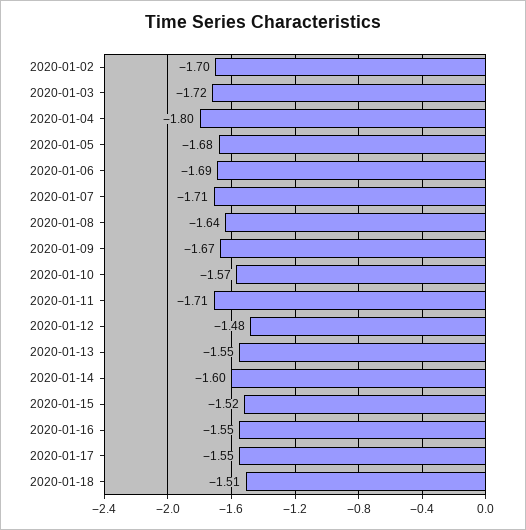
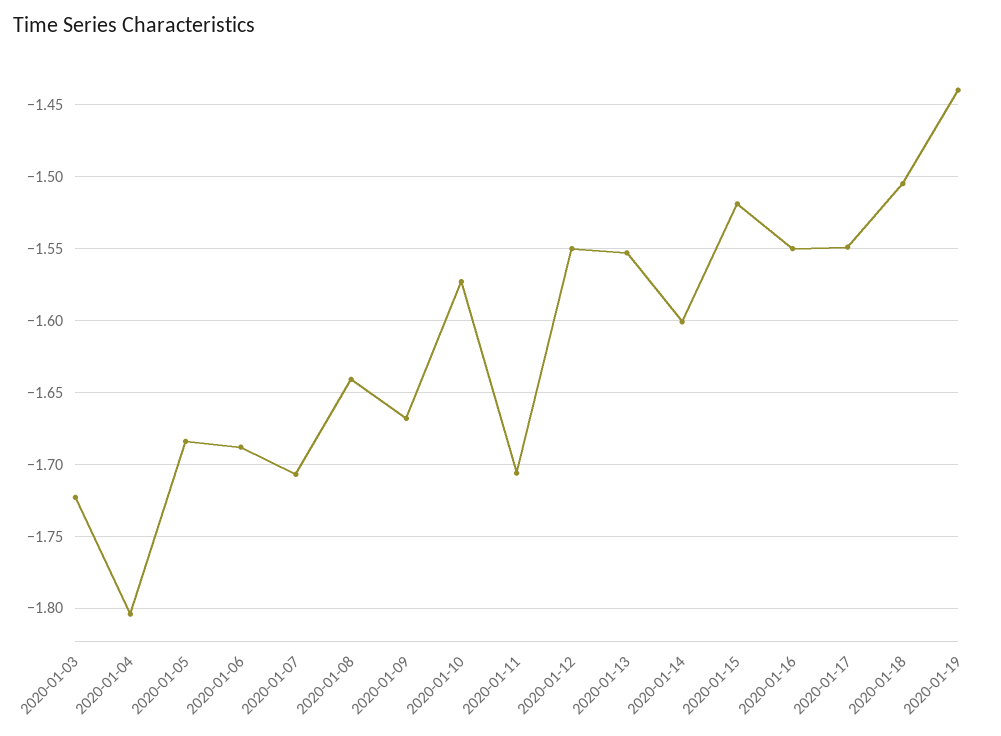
2020-01-02: -1.7 -> none
2020-01-12: -1.48 -> -1.55
2020-01-19: none -> -1.44

